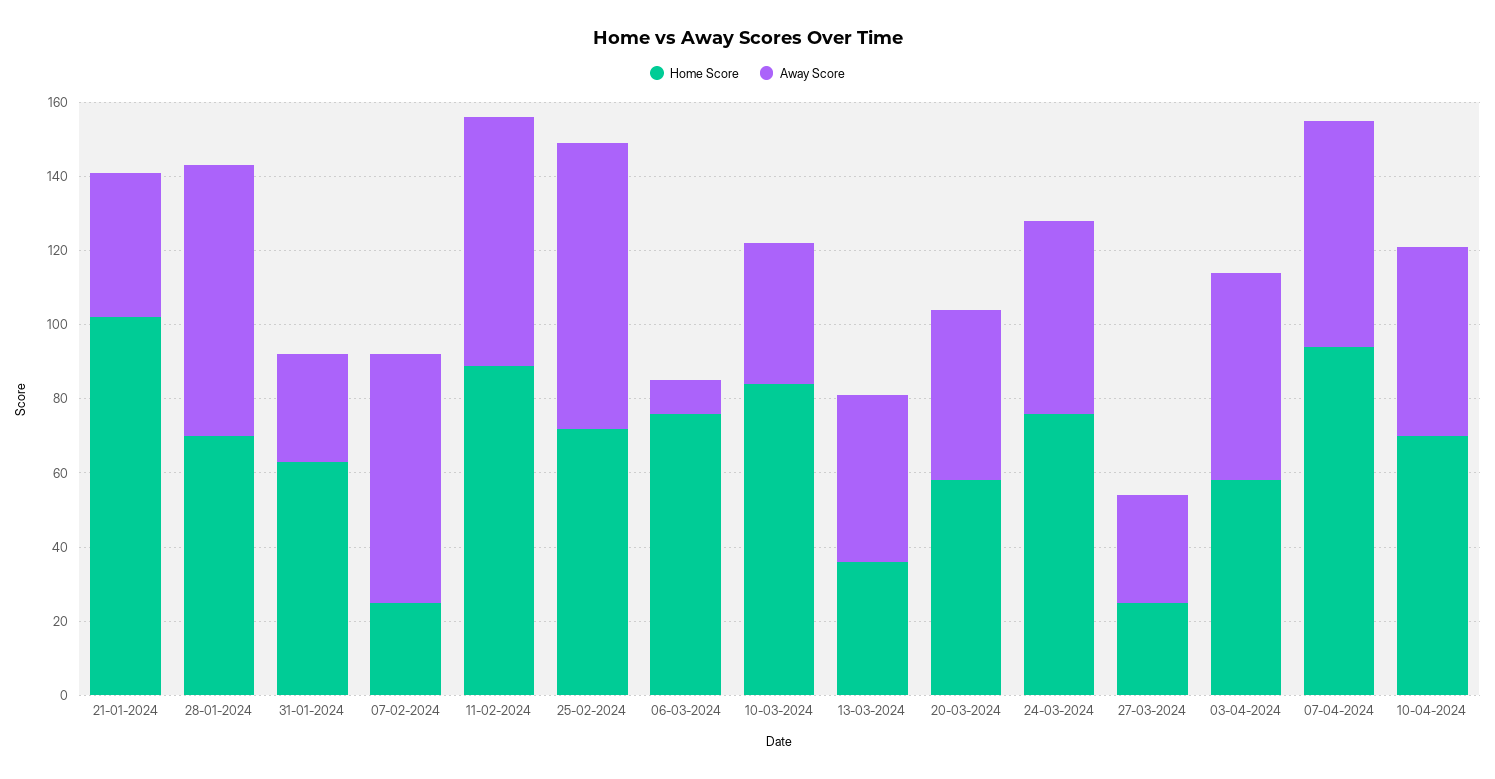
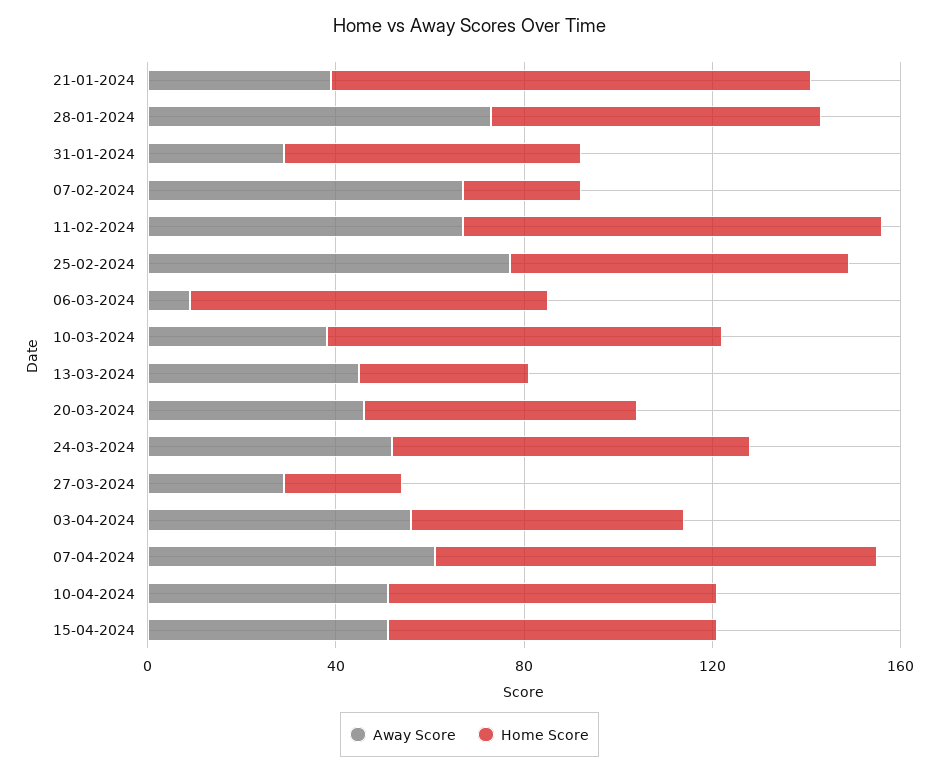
Away Score, 15-04-2024: none -> 50
Home Score, 15-04-2024: none -> 70

